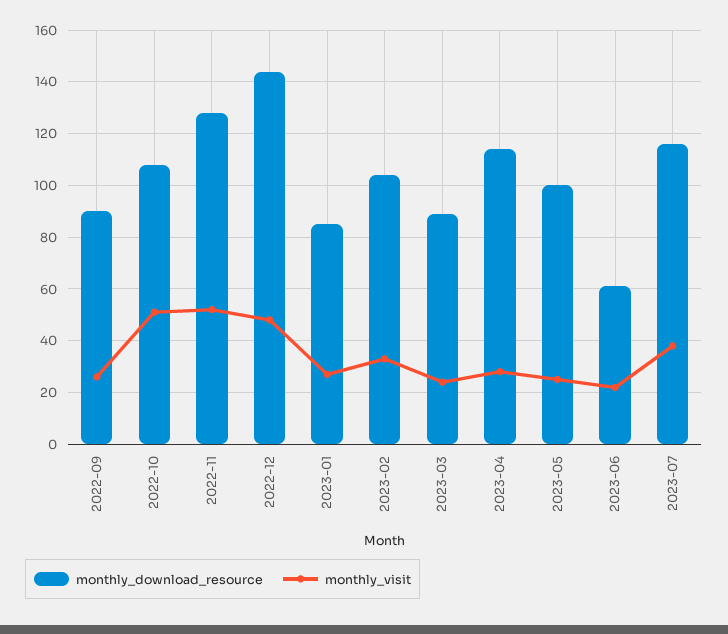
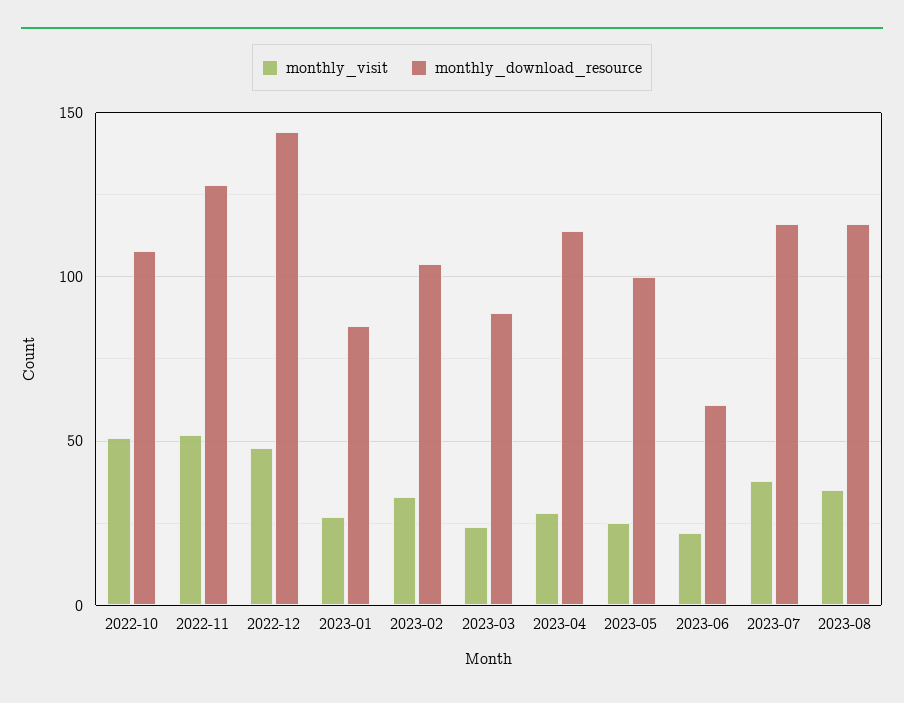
monthly_download_resource, 2022-09: 90 -> none
monthly_visit, 2022-09: 25 -> none
monthly_visit, 2023-08: none -> 35
monthly_download_resource, 2023-08: none -> 115

